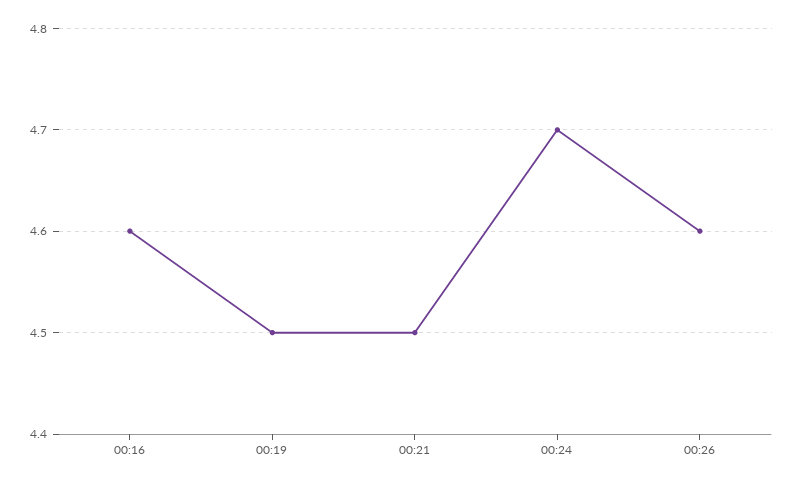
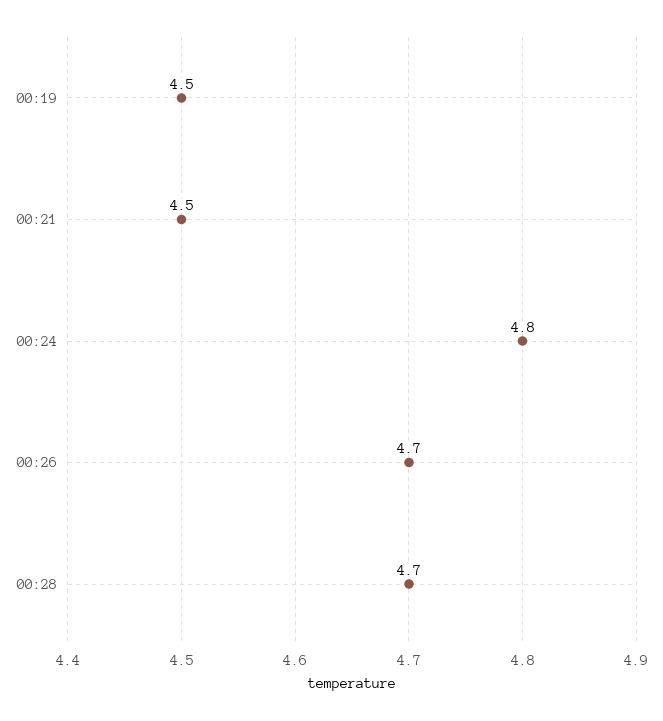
00:16: 4.6 -> none
00:24: 4.7 -> 4.8
00:26: 4.6 -> 4.7
00:28: none -> 4.7

